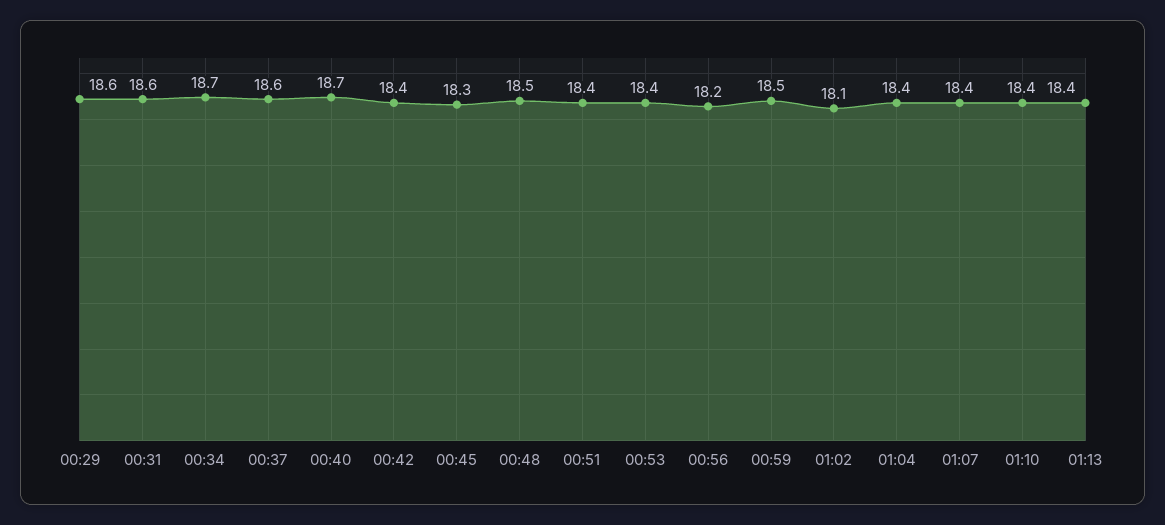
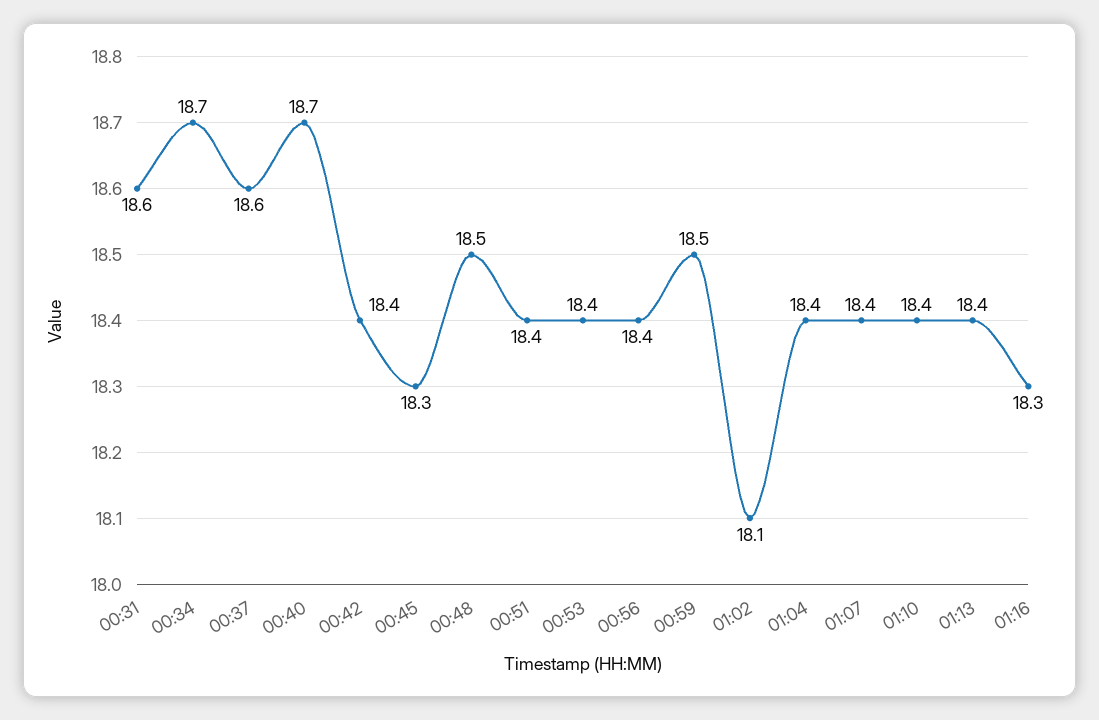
00:29: 18.6 -> none
00:56: 18.2 -> 18.4
01:16: none -> 18.3

